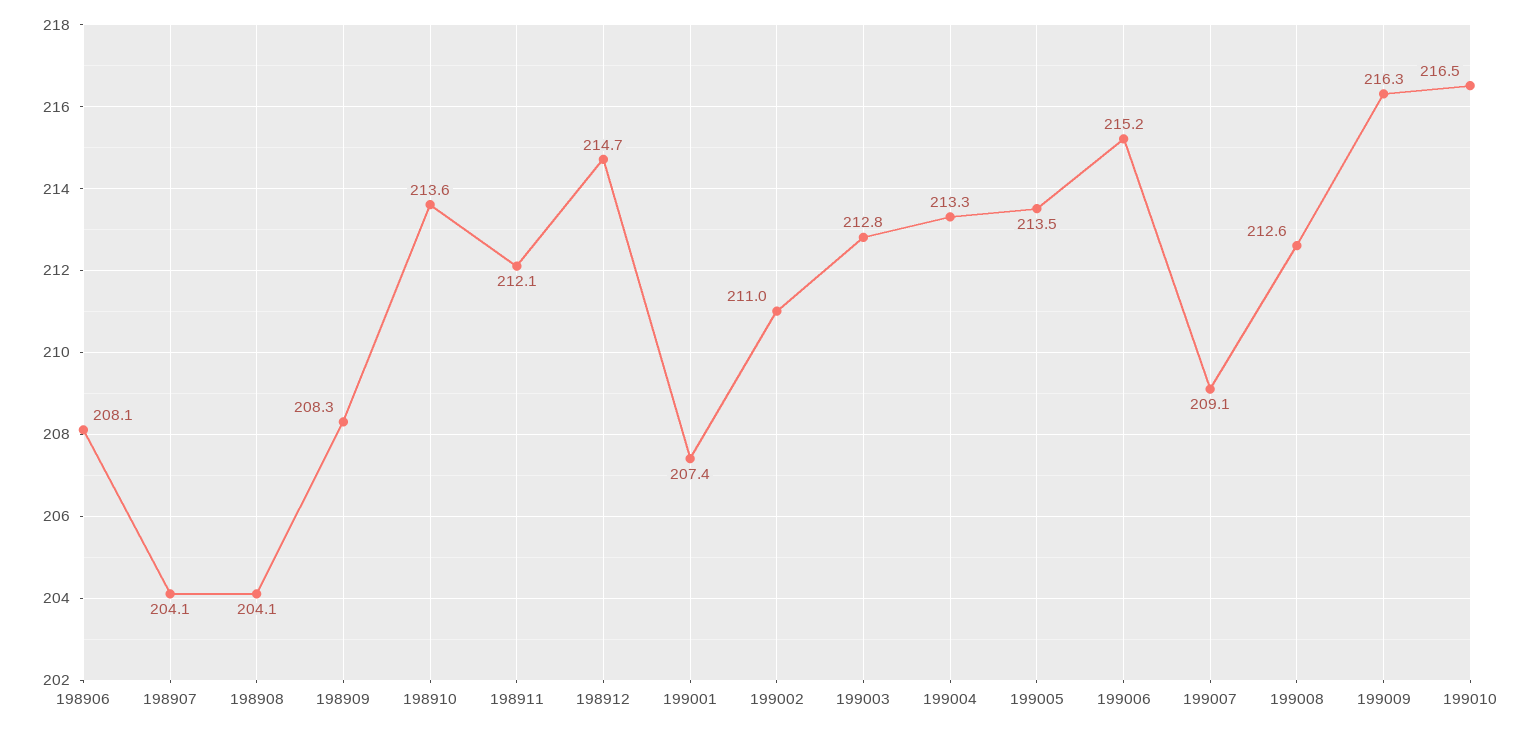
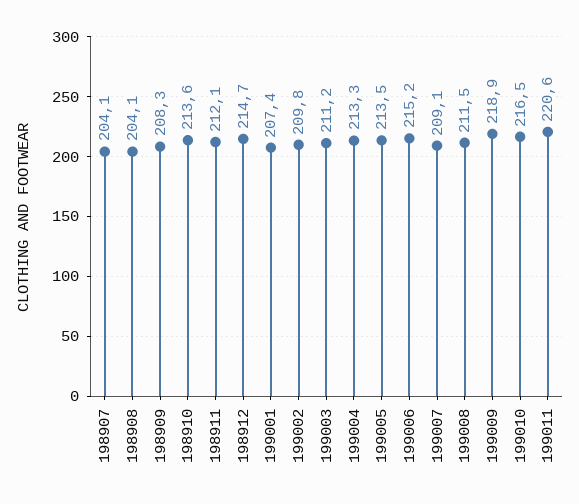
198906: 208.1 -> none
199002: 211 -> 209.8
199003: 212.8 -> 211.2
199008: 212.6 -> 211.5
199009: 216.3 -> 218.9
199011: none -> 220.6

